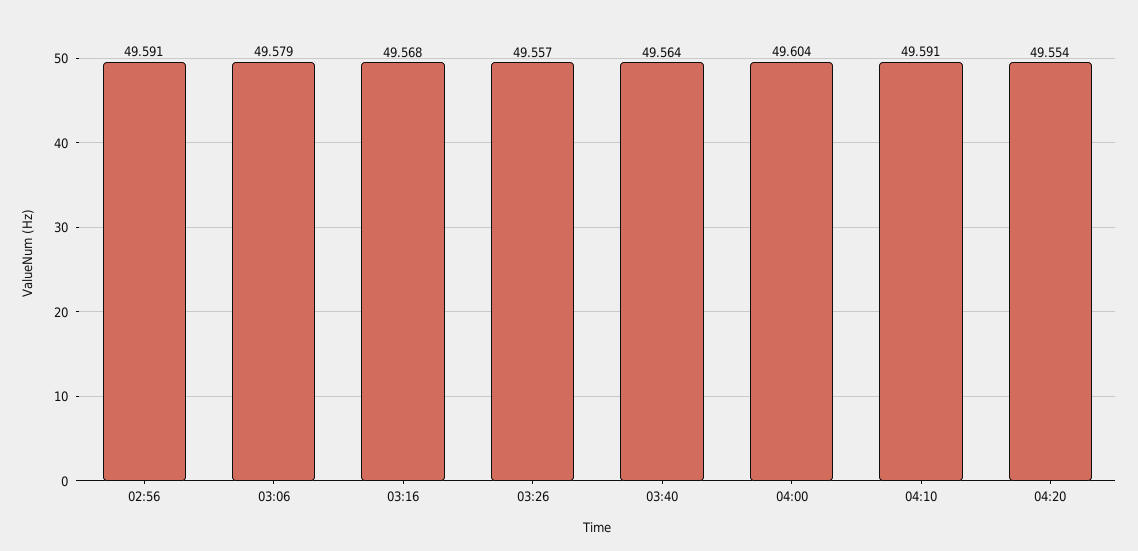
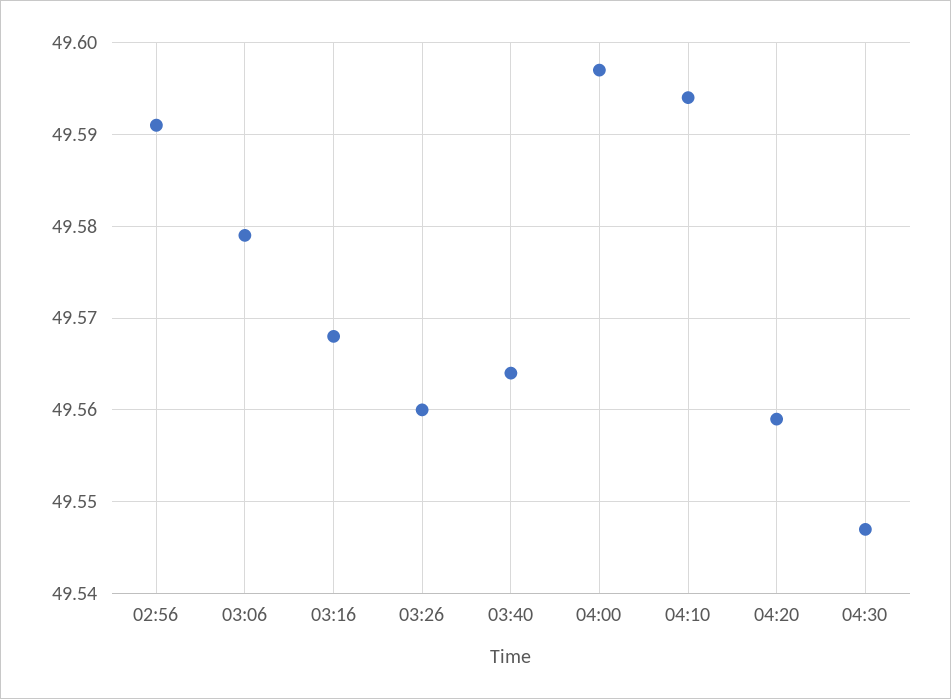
03:26: 49.557 -> 49.56
04:00: 49.604 -> 49.597
04:10: 49.591 -> 49.594
04:20: 49.554 -> 49.559
04:30: none -> 49.547

